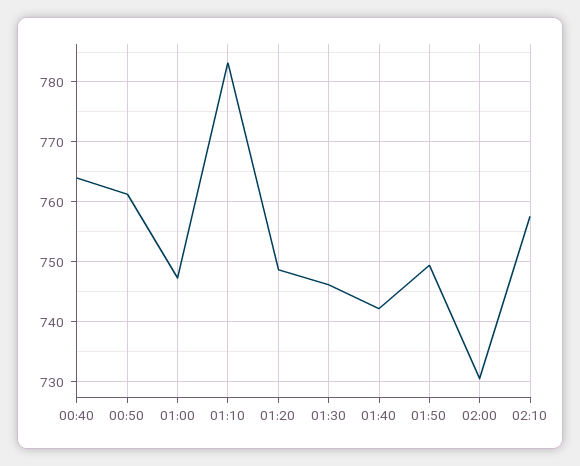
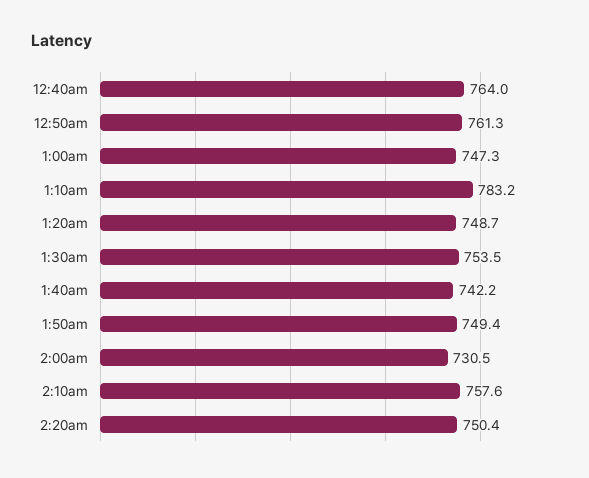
01:30: 746 -> 753.5
2:20am: none -> 750.4

